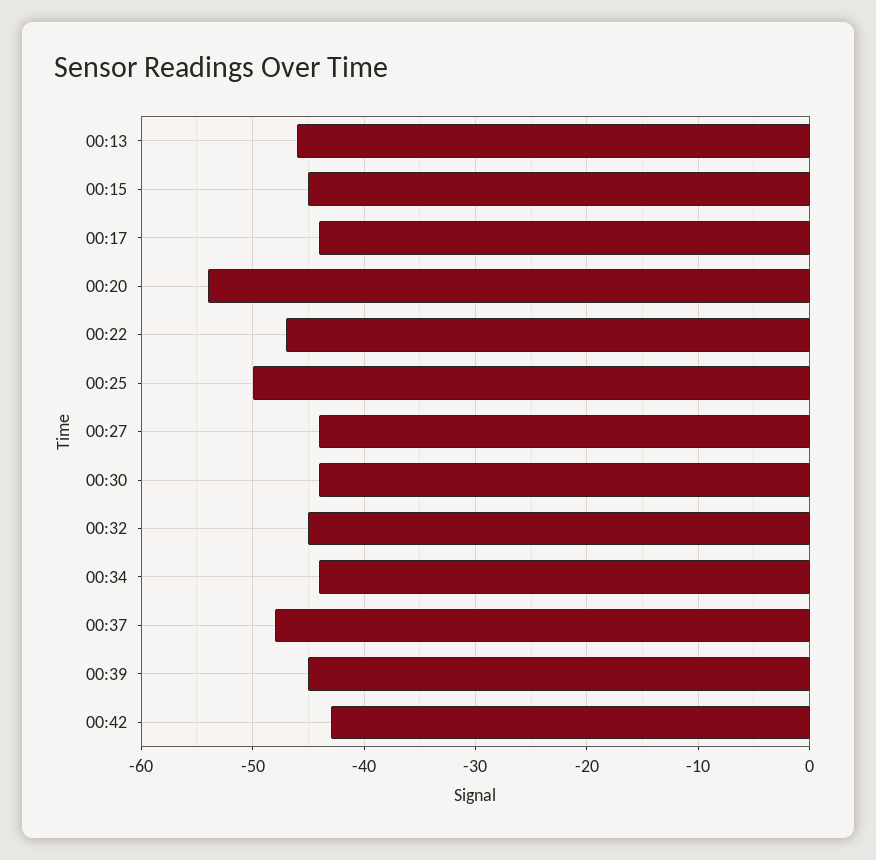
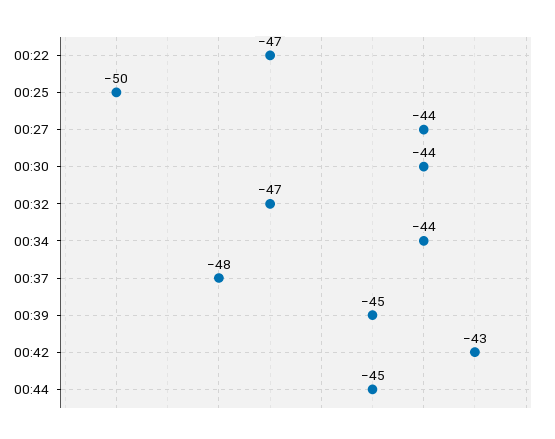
00:13: -46 -> none
00:15: -45 -> none
00:17: -44 -> none
00:20: -54 -> none
00:32: -45 -> -47
00:44: none -> -45

